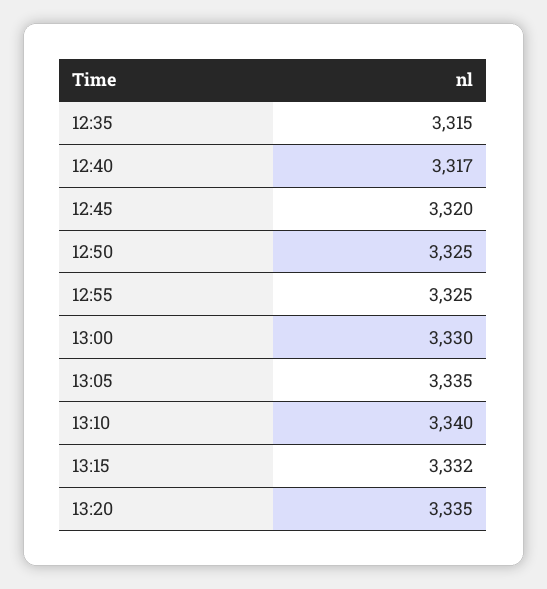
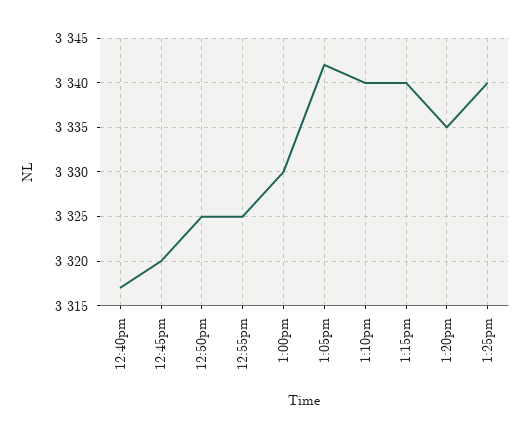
12:35: 3315 -> none
13:05: 3335 -> 3342
13:15: 3332 -> 3340
1:25pm: none -> 3340

